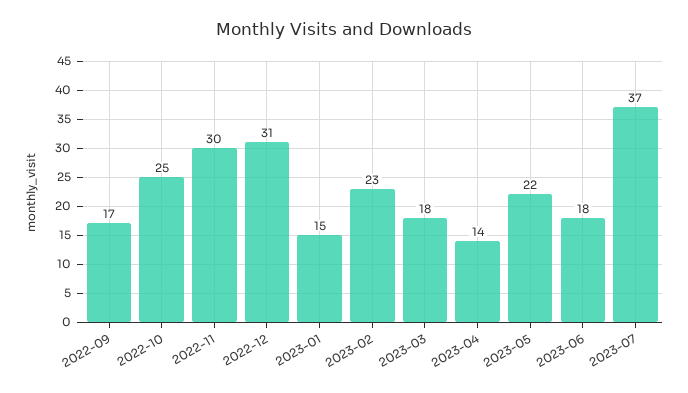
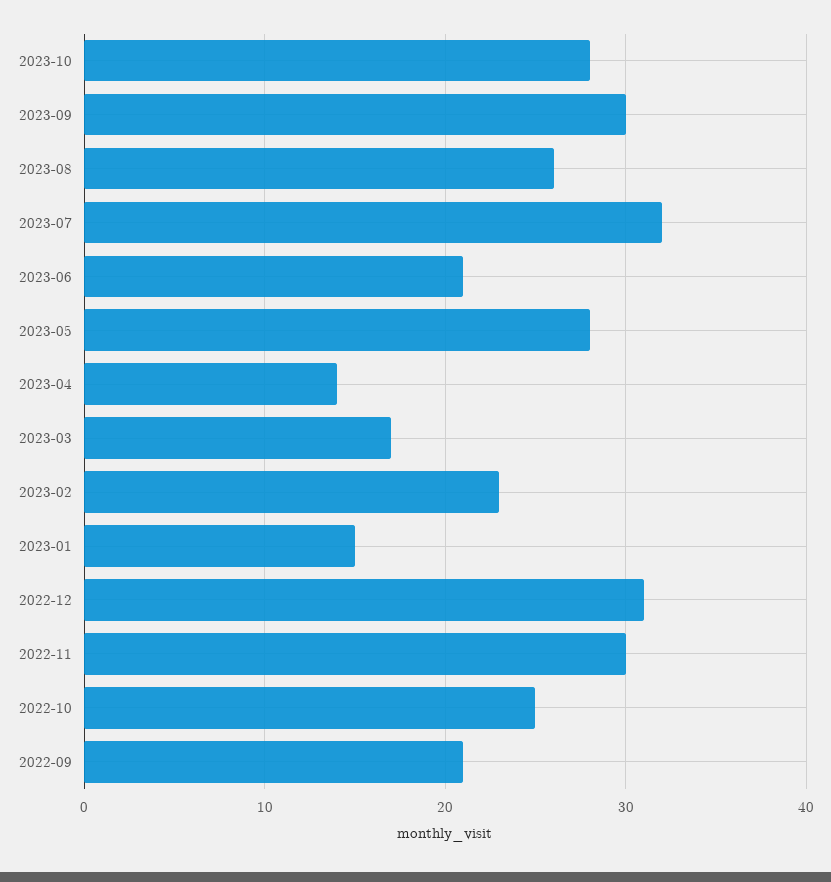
2022-09: 17 -> 21
2023-03: 18 -> 17
2023-05: 22 -> 28
2023-06: 18 -> 21
2023-07: 37 -> 32
2023-10: none -> 28
2023-09: none -> 30
2023-08: none -> 26

